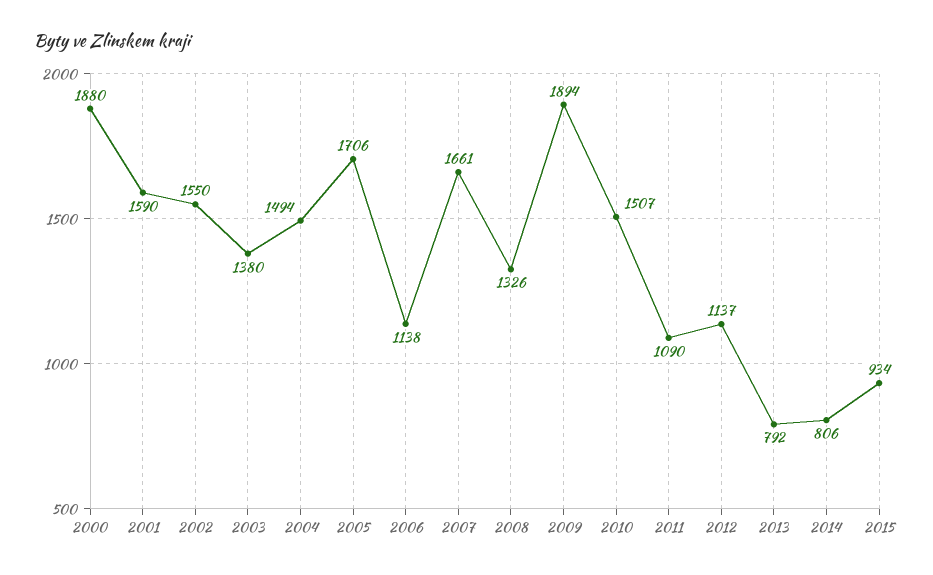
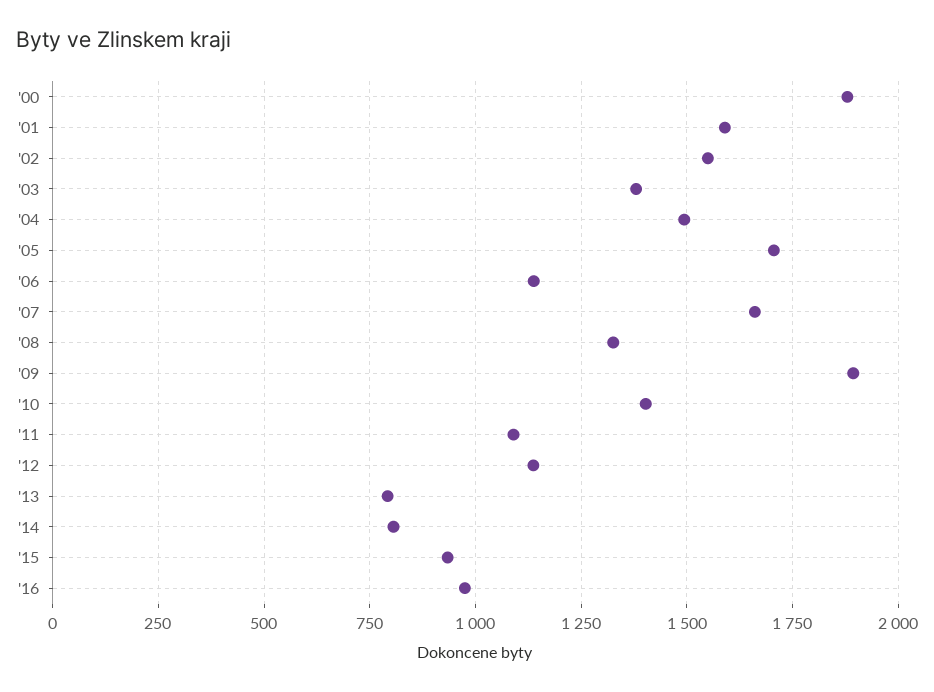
2010: 1507 -> 1400
'16: none -> 975

